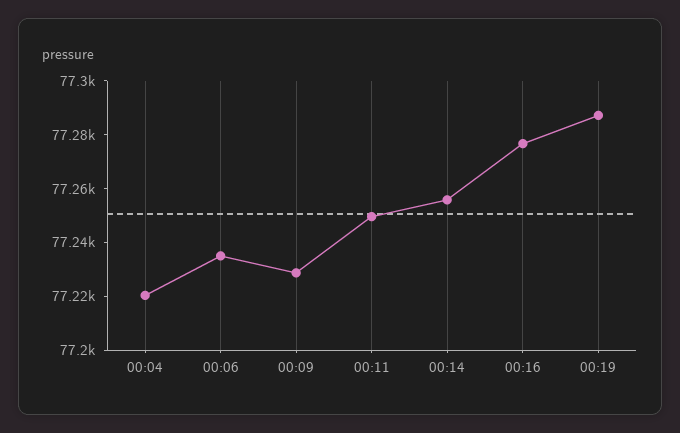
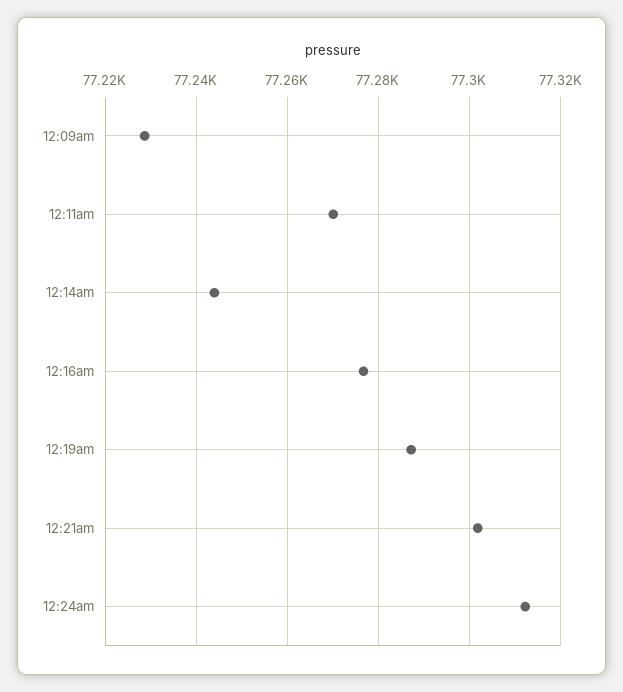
00:04: 77220 -> none
00:06: 77235 -> none
00:11: 77250 -> 77270
00:14: 77255 -> 77244
12:21am: none -> 77302
12:24am: none -> 77312

